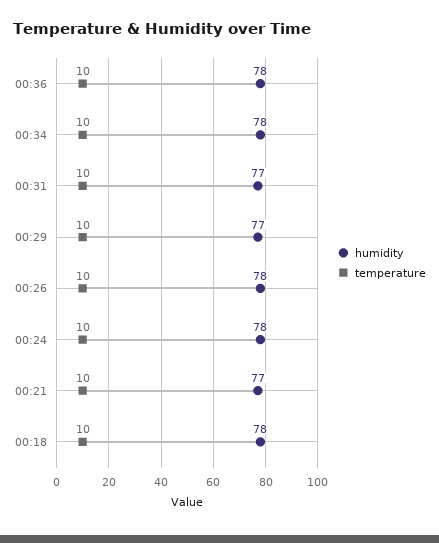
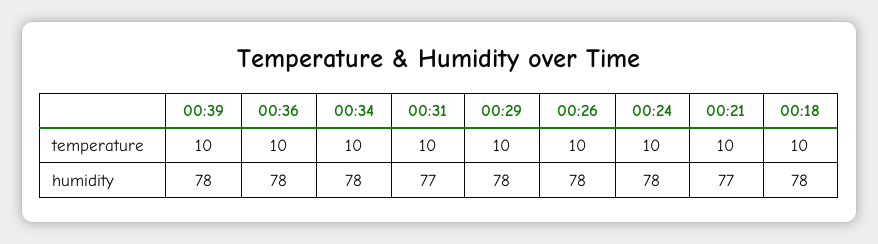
humidity, 00:29: 77 -> 78
temperature, 00:39: none -> 10
humidity, 00:39: none -> 78

